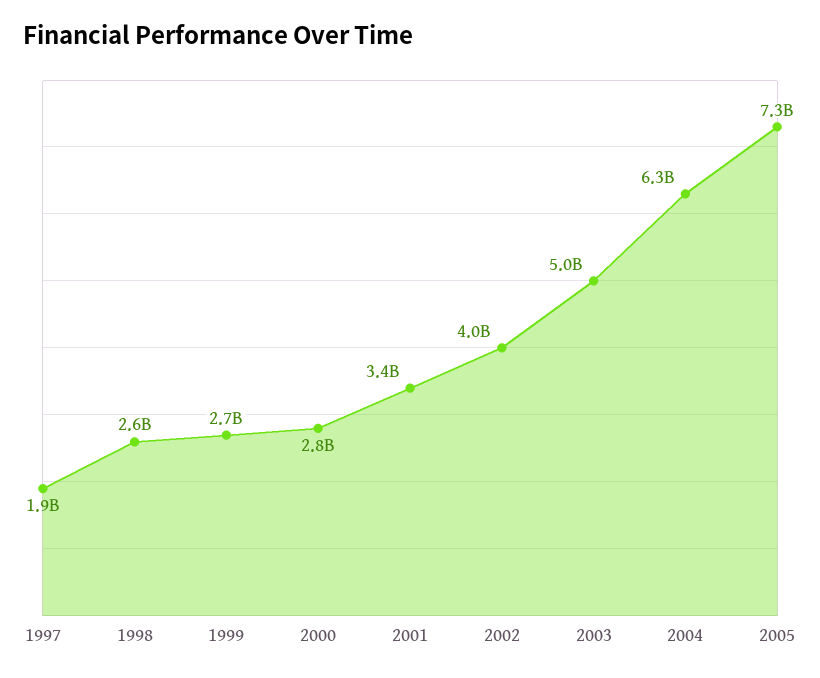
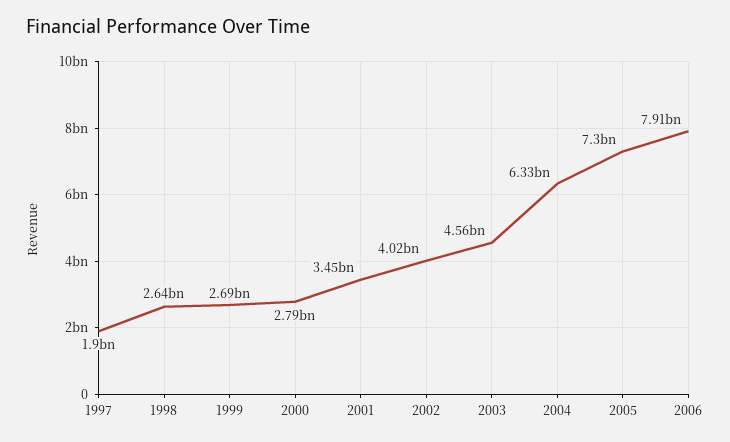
2003: 5000000000 -> 4560000000
2006: none -> 7910000000

